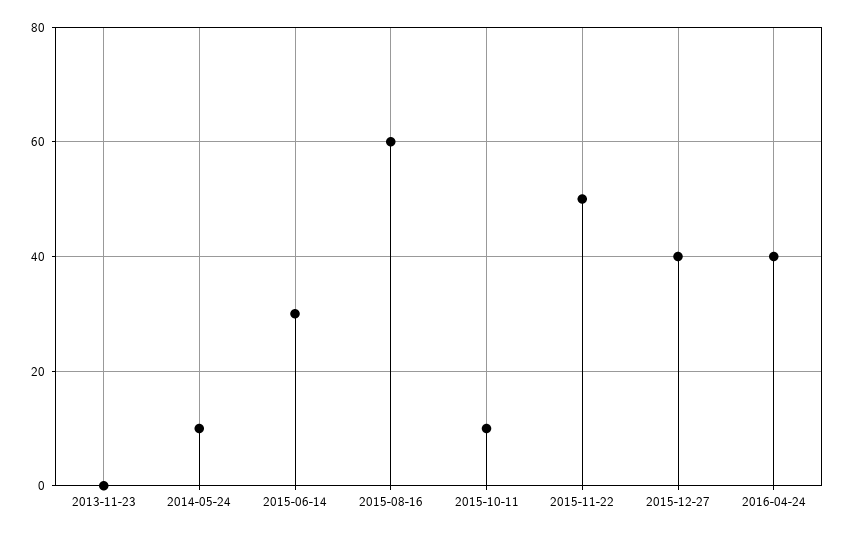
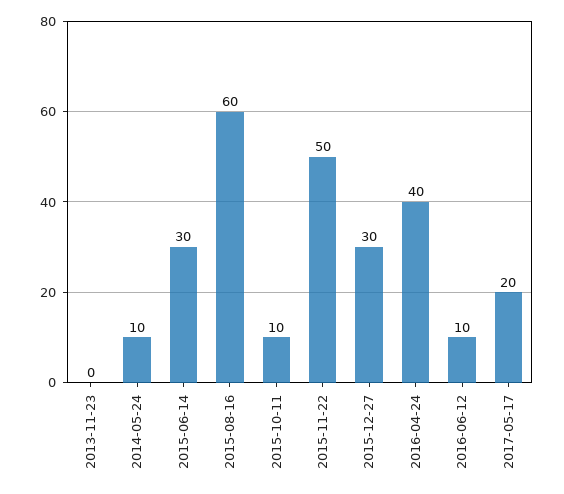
2015-12-27: 40 -> 30
2016-06-12: none -> 10
2017-05-17: none -> 20

